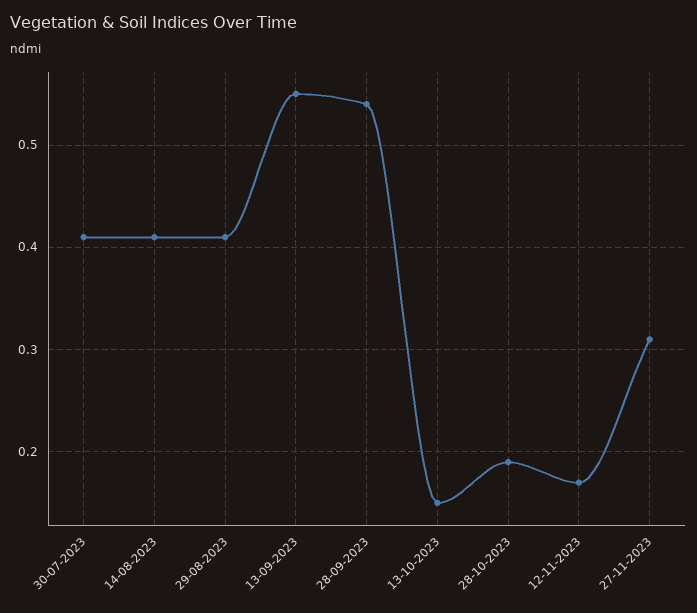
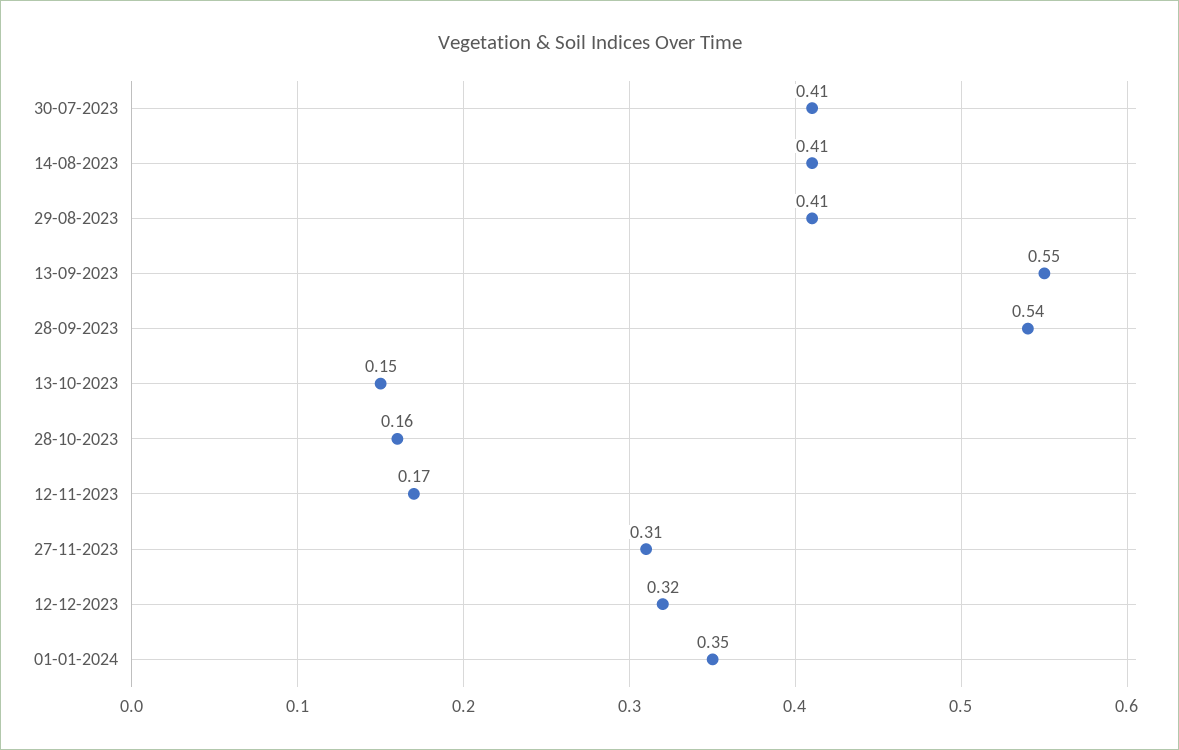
28-10-2023: 0.19 -> 0.16
12-12-2023: none -> 0.32
01-01-2024: none -> 0.35

